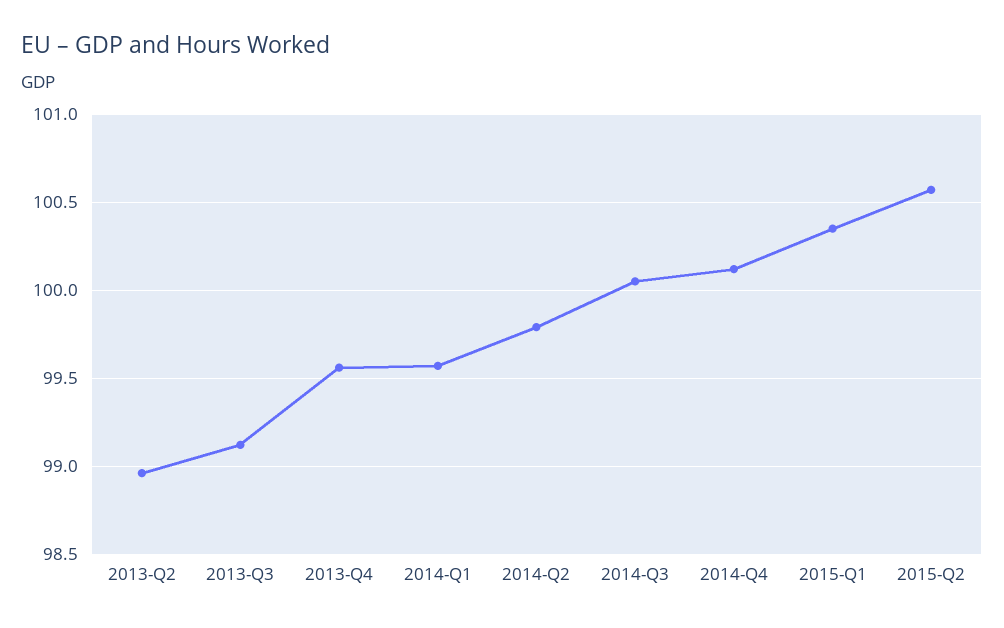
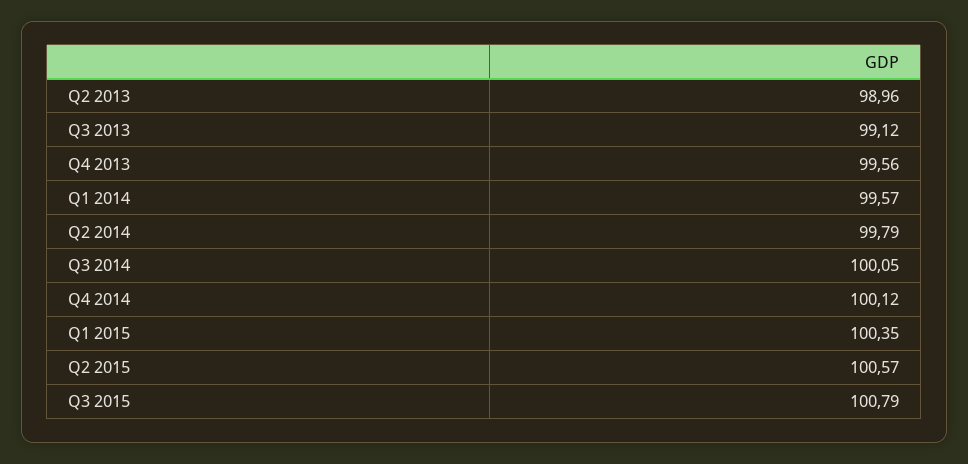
Q3 2015: none -> 100.79

